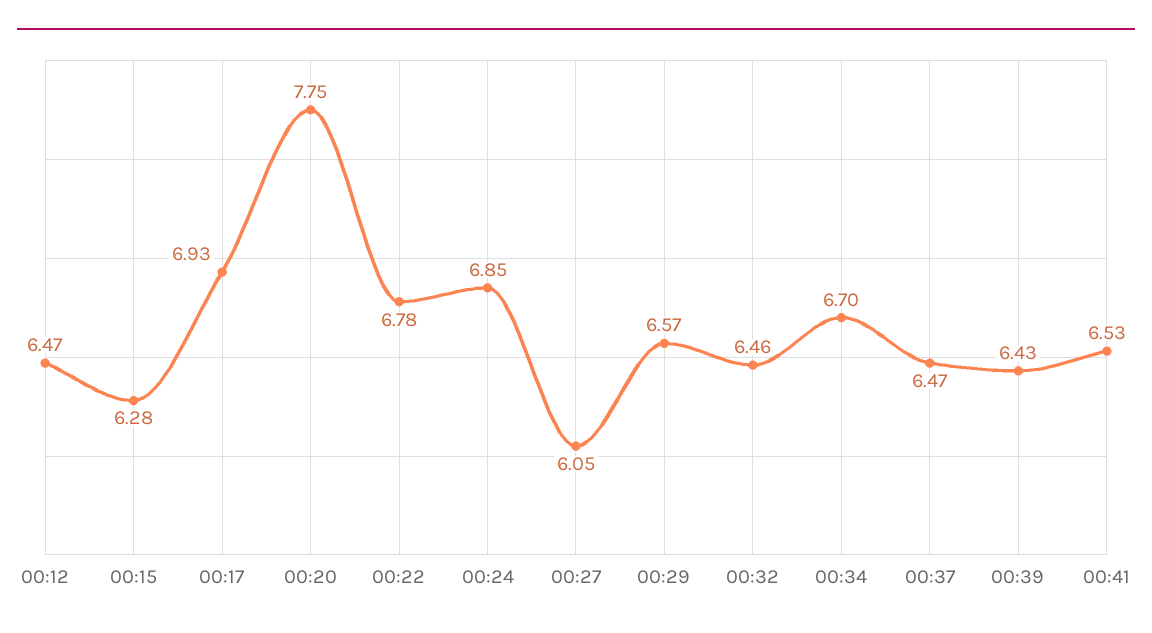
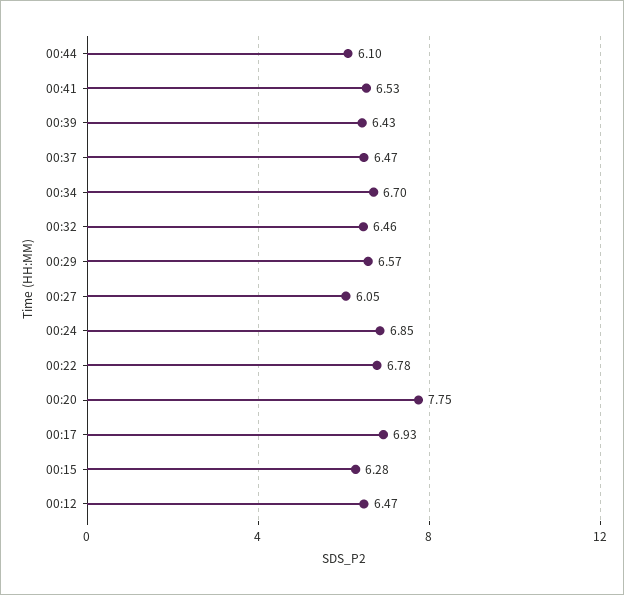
00:44: none -> 6.1

